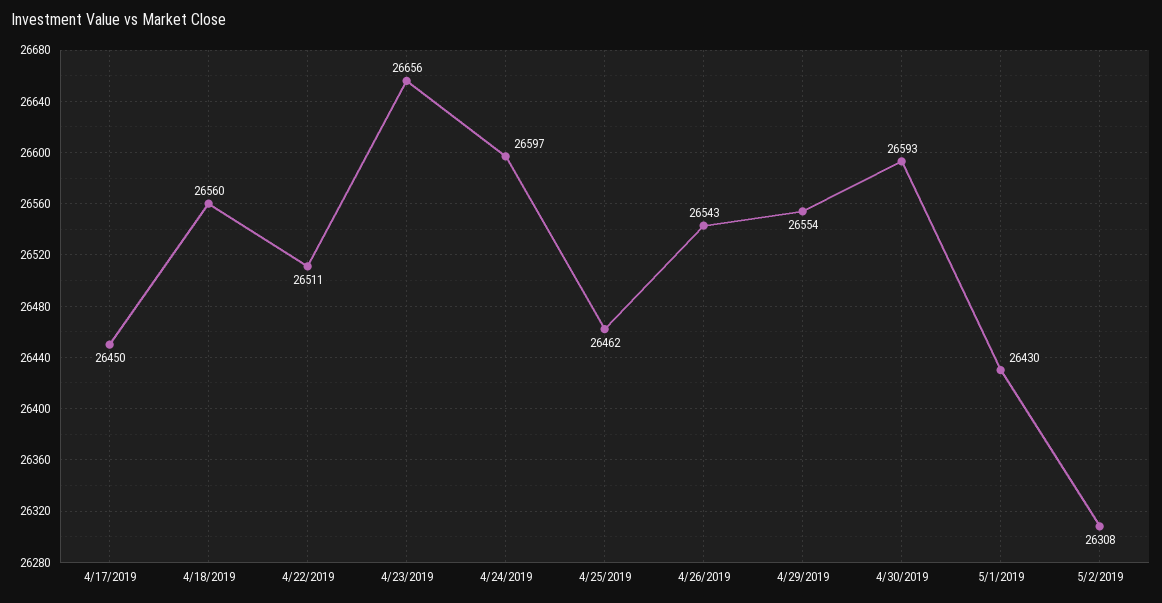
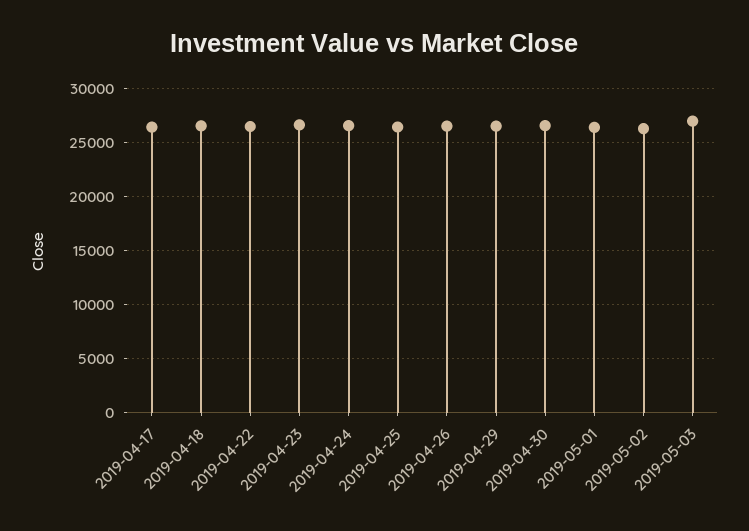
2019-05-03: none -> 27000

